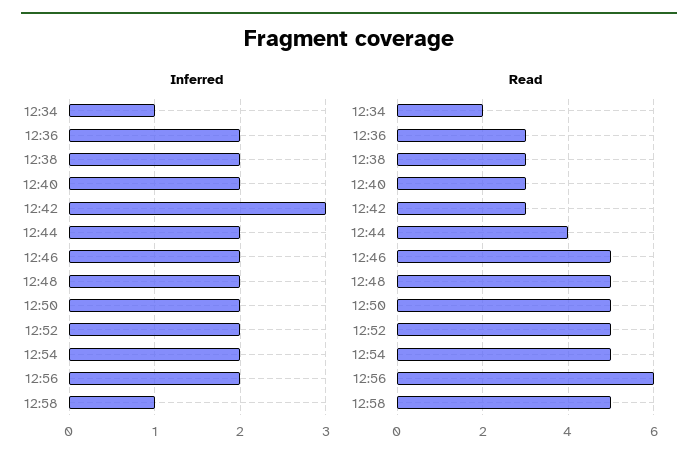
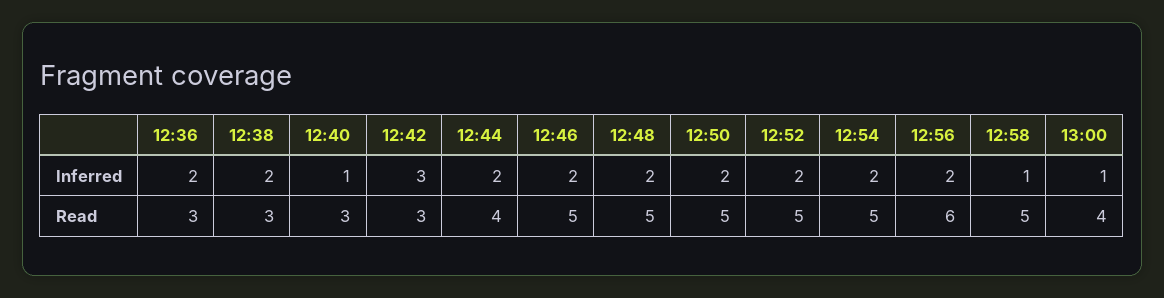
Inferred, 12:34: 1 -> none
Inferred, 12:40: 2 -> 1
Read, 12:34: 2 -> none
Inferred, 13:00: none -> 1
Read, 13:00: none -> 4

